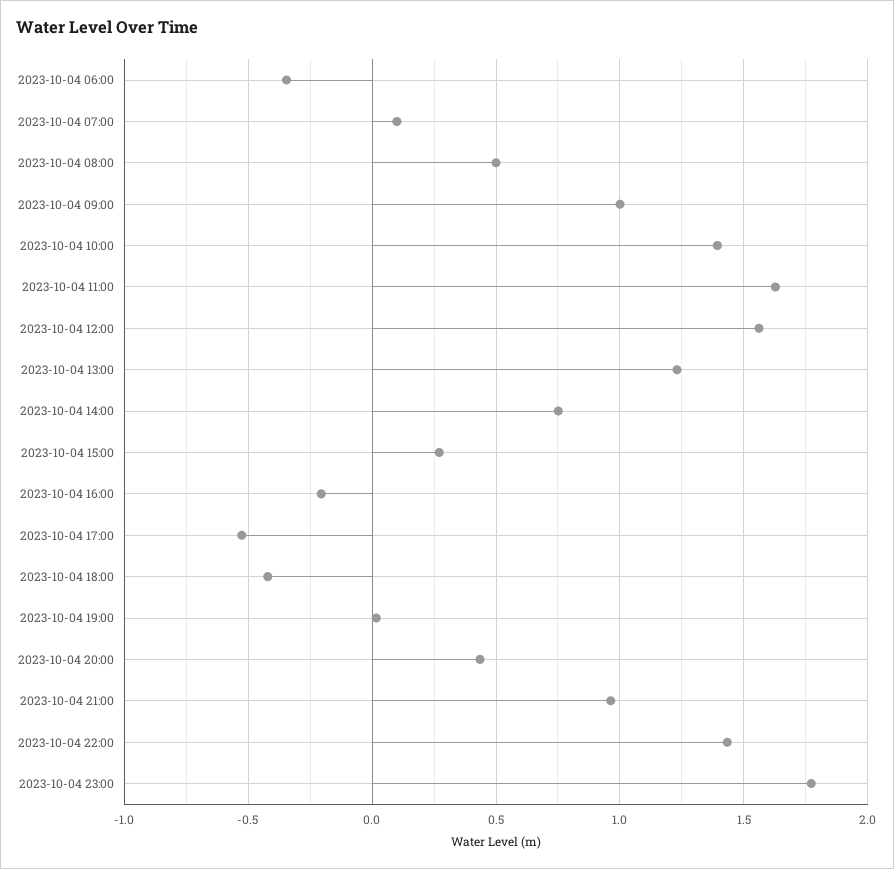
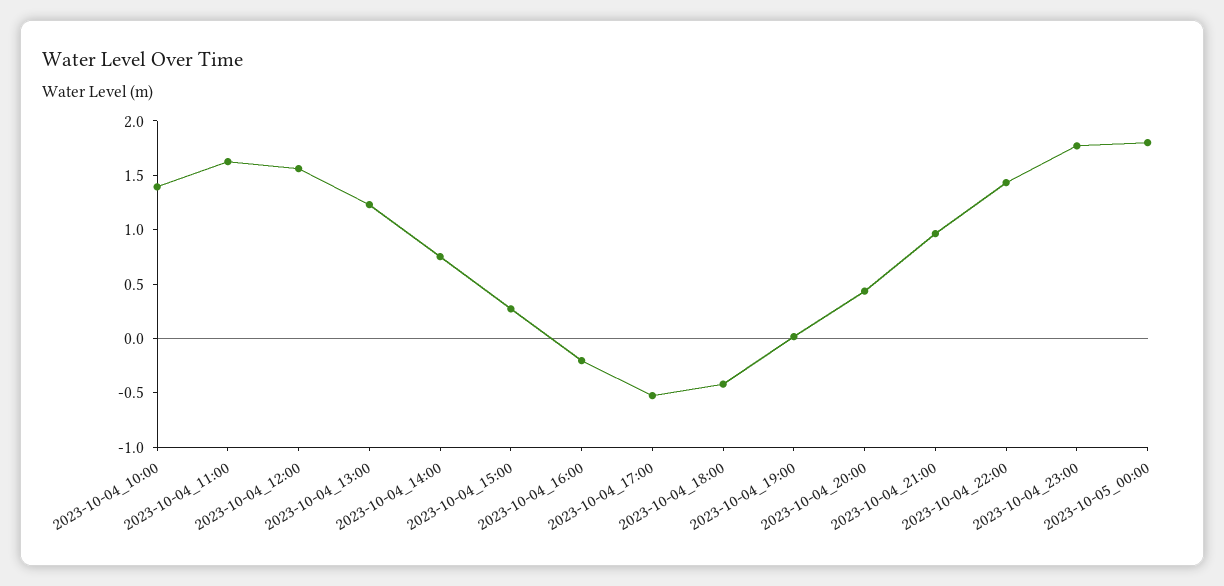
2023-10-04 06:00: -0.35 -> none
2023-10-04 07:00: 0.1 -> none
2023-10-04 08:00: 0.5 -> none
2023-10-04 09:00: 1 -> none
2023-10-05_00:00: none -> 1.8

